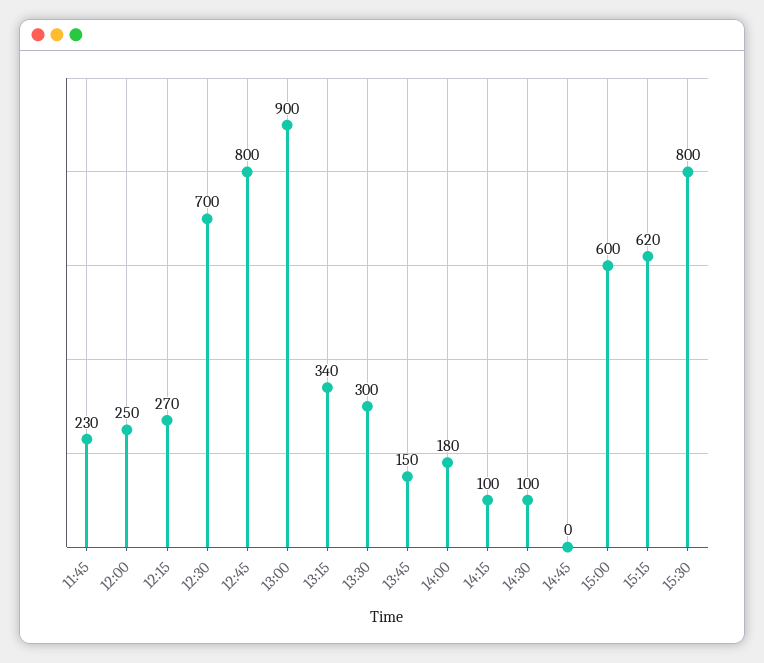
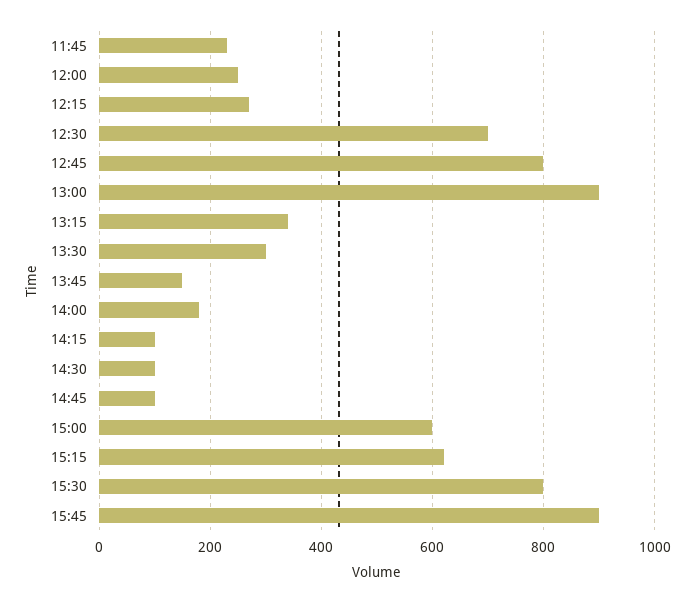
14:45: 0 -> 100
15:45: none -> 900

